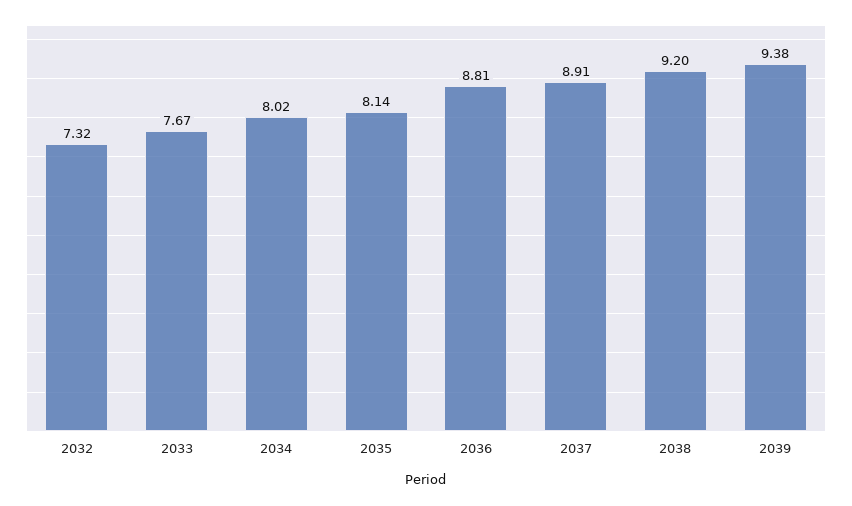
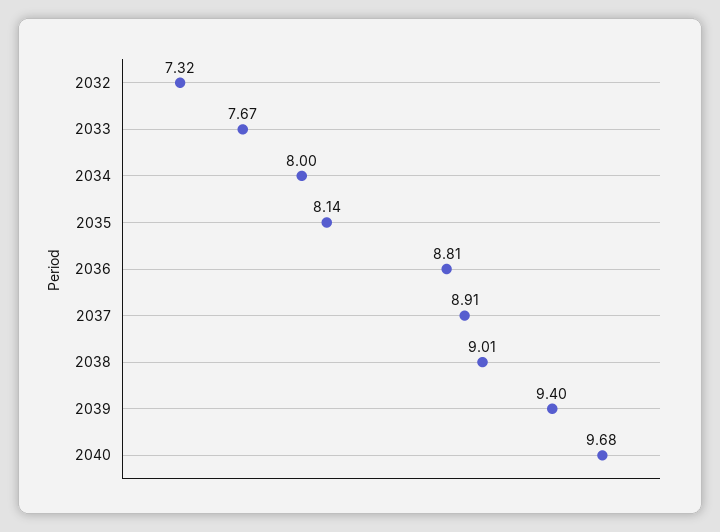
2034: 8.02 -> 8
2038: 9.2 -> 9.01
2039: 9.38 -> 9.4
2040: none -> 9.68

